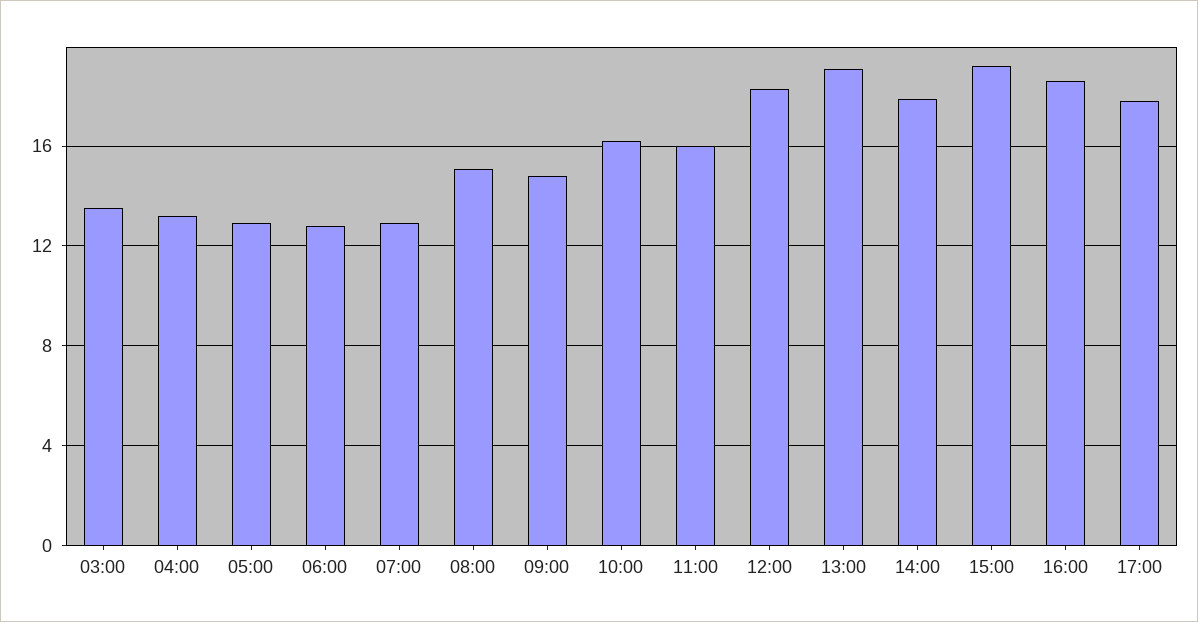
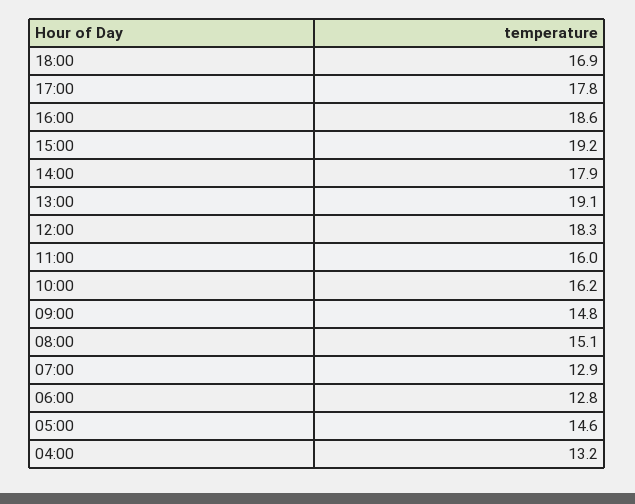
03:00: 13.5 -> none
05:00: 13 -> 14.6
18:00: none -> 16.9

